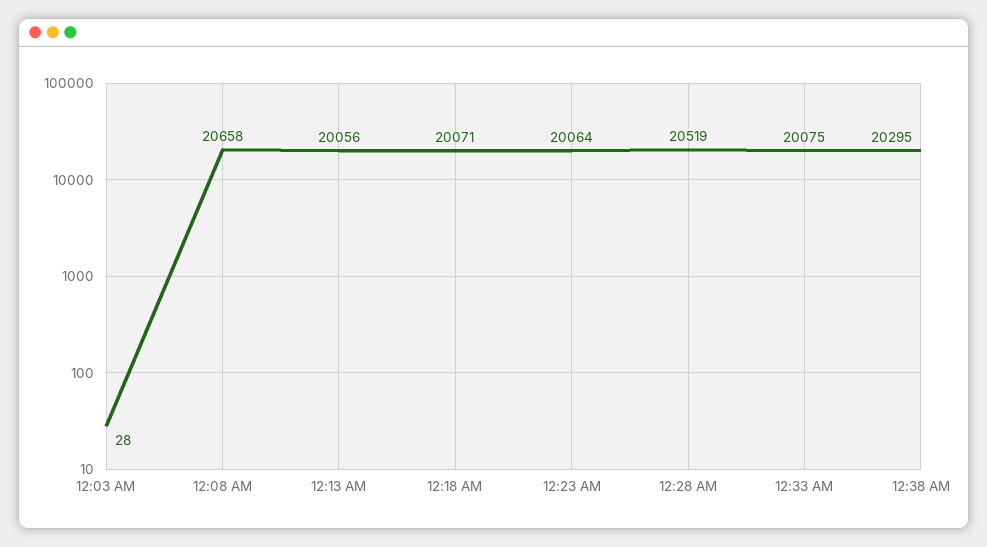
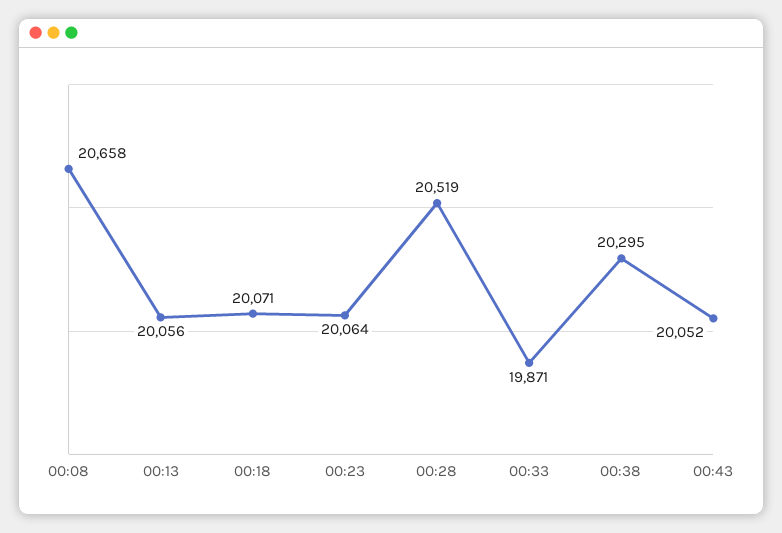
12:03 AM: 28 -> none
12:33 AM: 20075 -> 19871
00:43: none -> 20052

